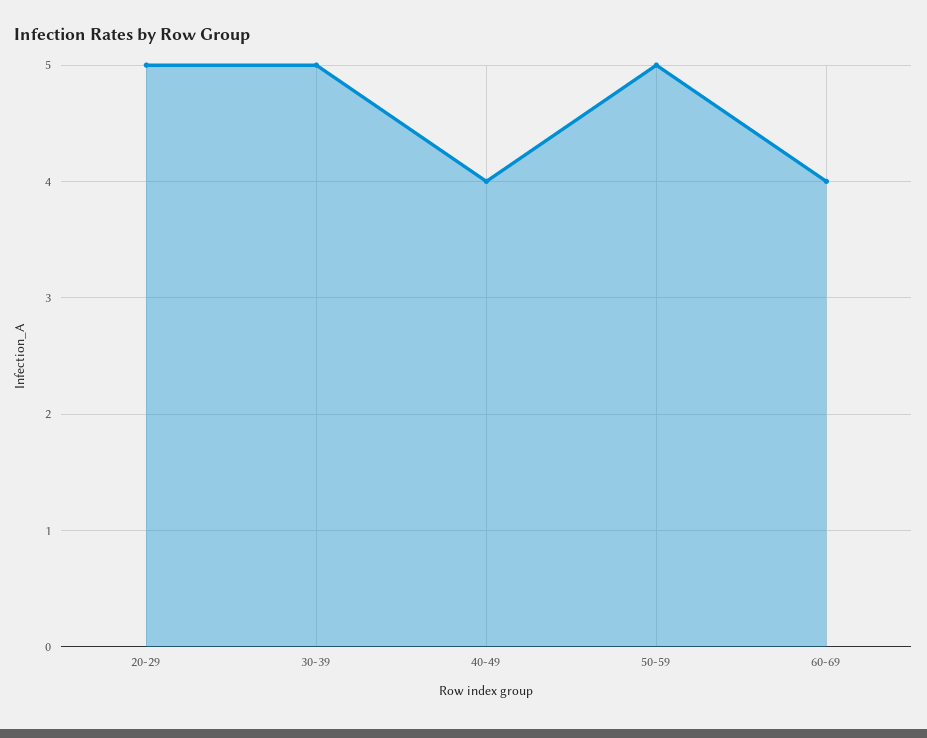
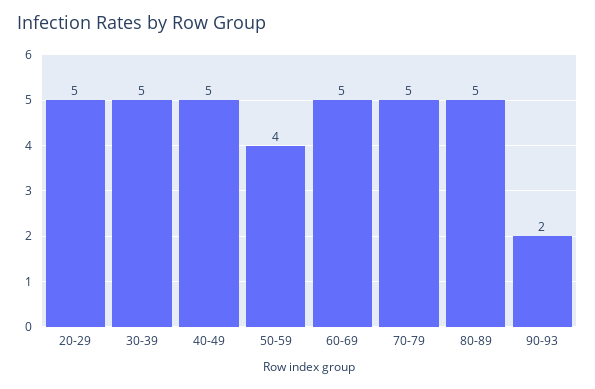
40-49: 4 -> 5
50-59: 5 -> 4
60-69: 4 -> 5
70-79: none -> 5
80-89: none -> 5
90-93: none -> 2

